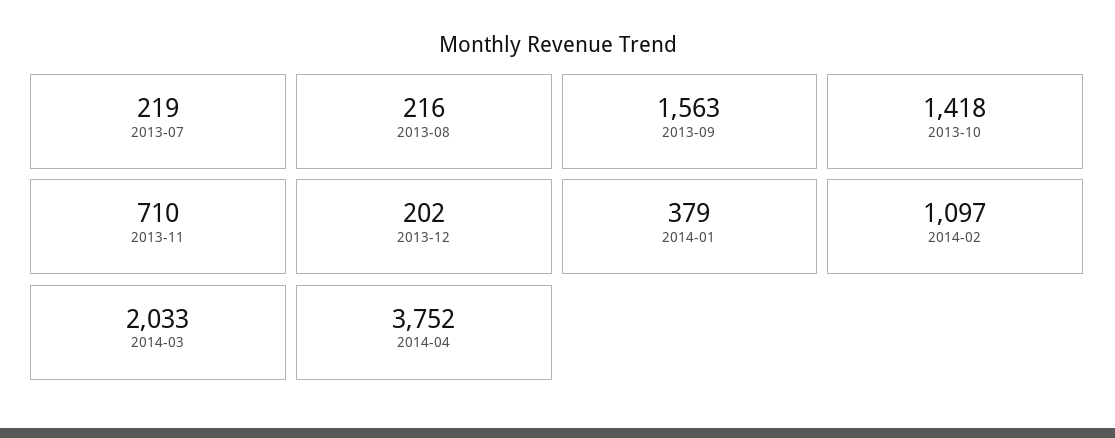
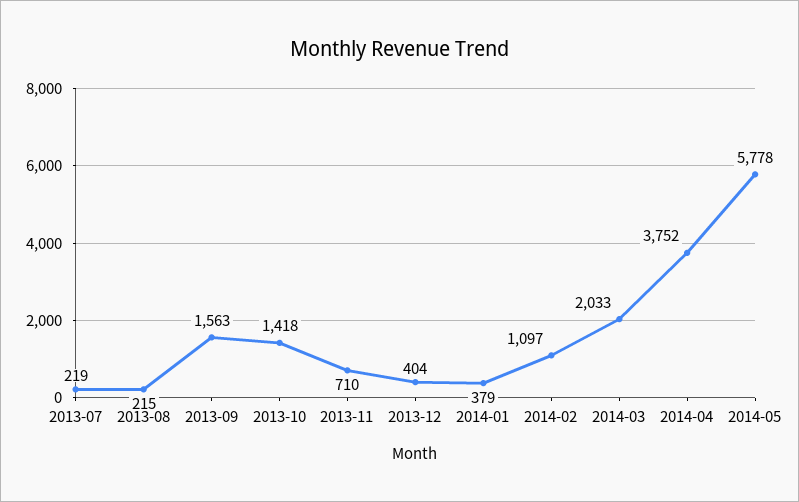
2013-08: 216 -> 215
2013-12: 202 -> 404
2014-05: none -> 5778

